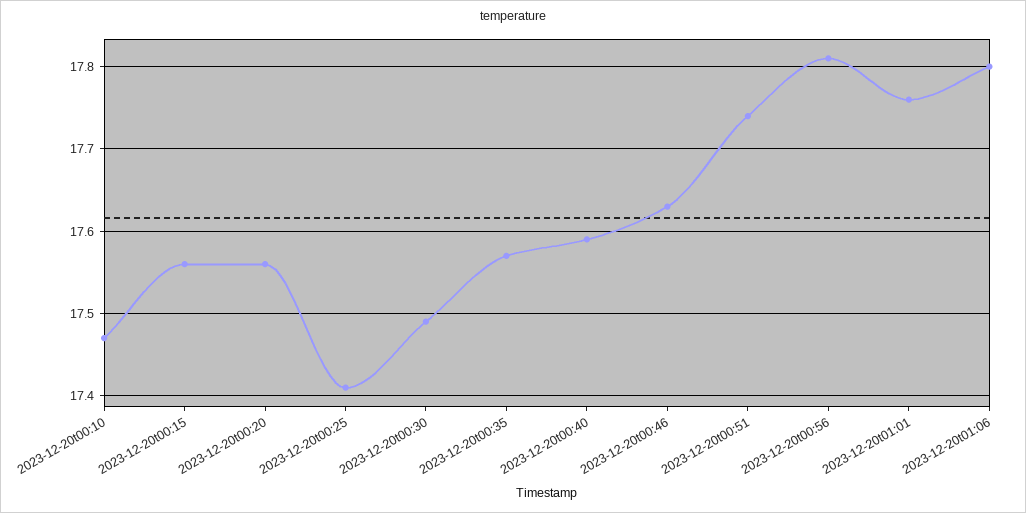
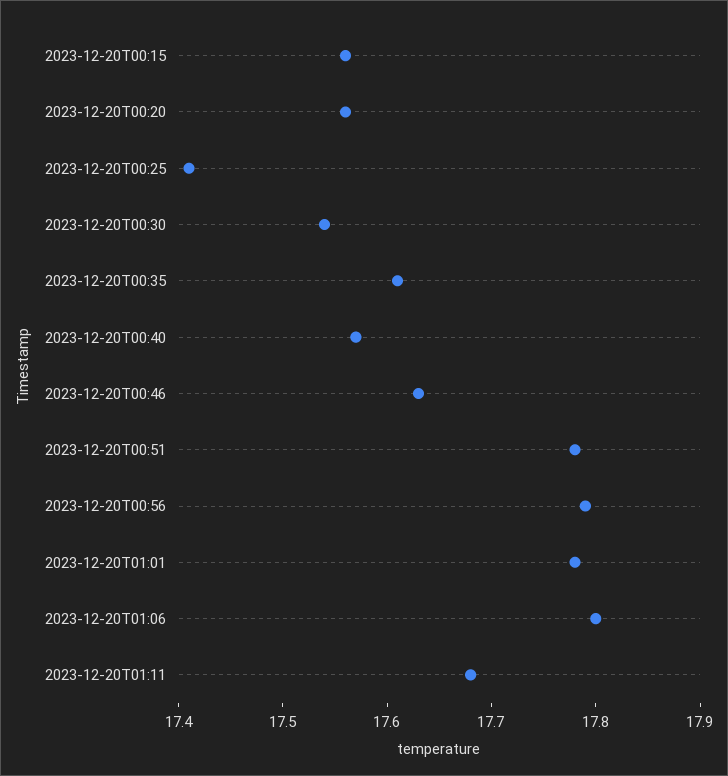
2023-12-20t00:10: 17.47 -> none
2023-12-20t00:30: 17.49 -> 17.54
2023-12-20t00:35: 17.57 -> 17.61
2023-12-20t00:40: 17.59 -> 17.57
2023-12-20t00:51: 17.74 -> 17.78
2023-12-20t00:56: 17.81 -> 17.79
2023-12-20t01:01: 17.76 -> 17.78
2023-12-20T01:11: none -> 17.68

